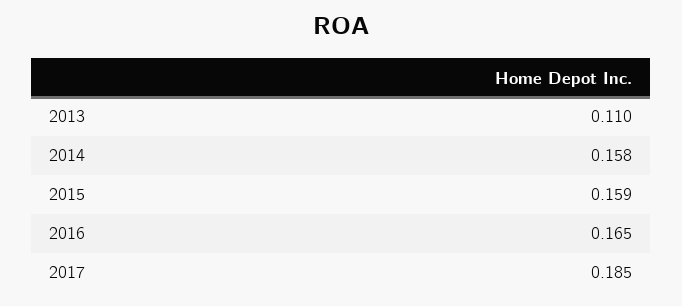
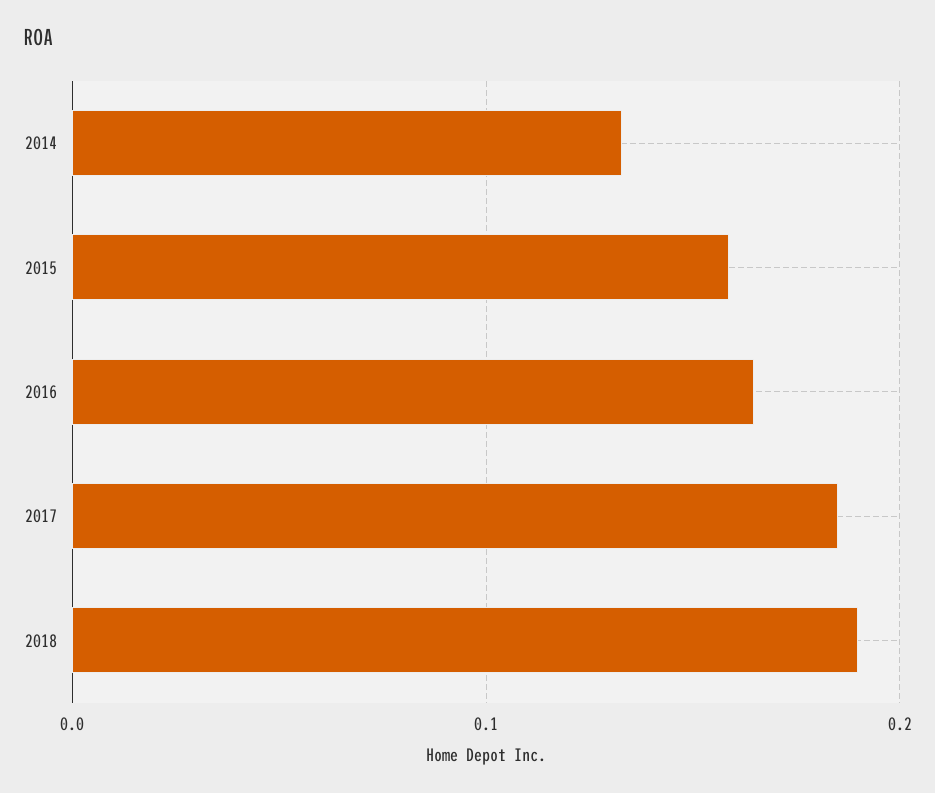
2013: 0.11 -> none
2014: 0.158 -> 0.13
2018: none -> 0.19

